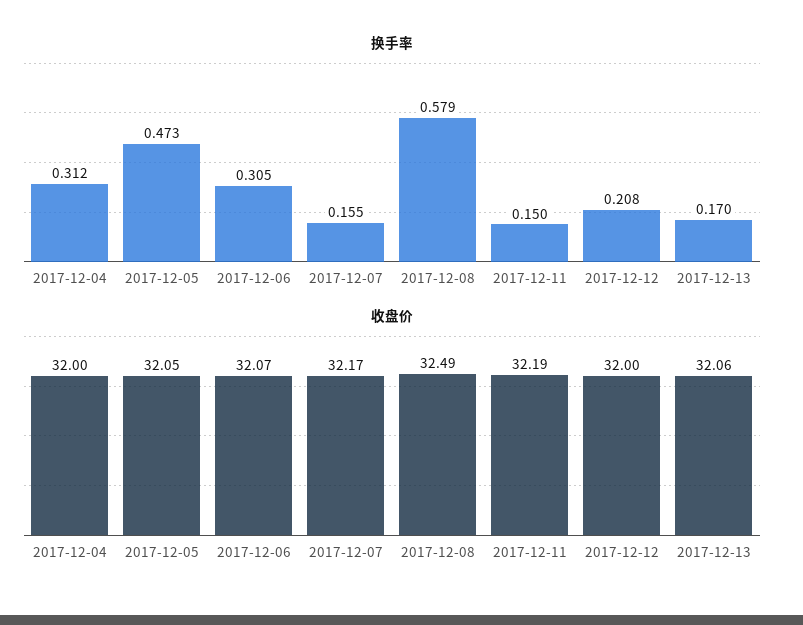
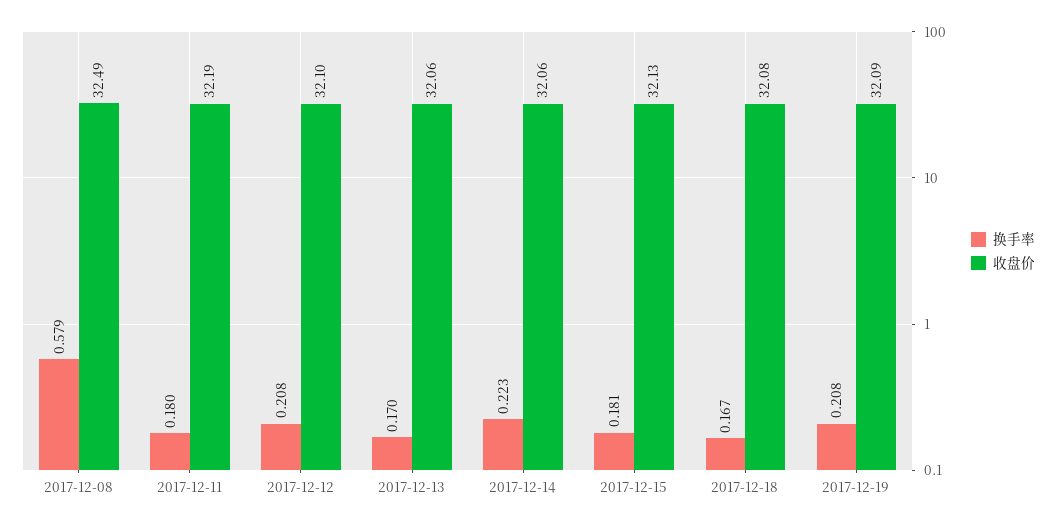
换手率, 2017-12-04: 0.312 -> none
换手率, 2017-12-05: 0.473 -> none
换手率, 2017-12-06: 0.305 -> none
换手率, 2017-12-07: 0.155 -> none
换手率, 2017-12-11: 0.15 -> 0.18
收盘价, 2017-12-04: 32 -> none
收盘价, 2017-12-05: 32.05 -> none
收盘价, 2017-12-06: 32.07 -> none
收盘价, 2017-12-07: 32.17 -> none
收盘价, 2017-12-12: 32 -> 32.1
换手率, 2017-12-14: none -> 0.223
收盘价, 2017-12-14: none -> 32.06
换手率, 2017-12-15: none -> 0.181
收盘价, 2017-12-15: none -> 32.13
换手率, 2017-12-18: none -> 0.167
收盘价, 2017-12-18: none -> 32.08
换手率, 2017-12-19: none -> 0.208
收盘价, 2017-12-19: none -> 32.09

